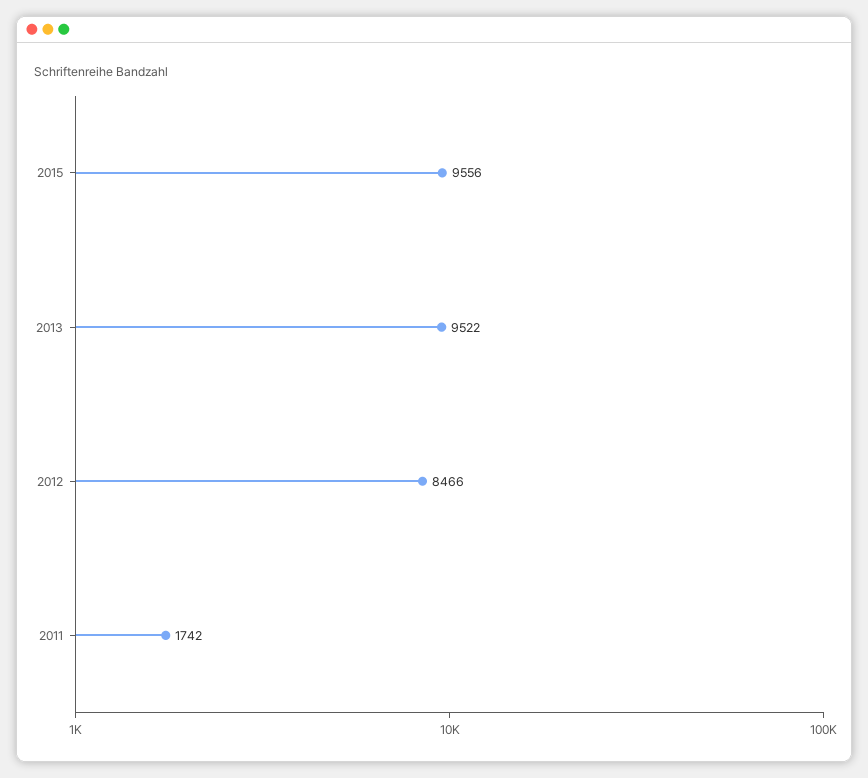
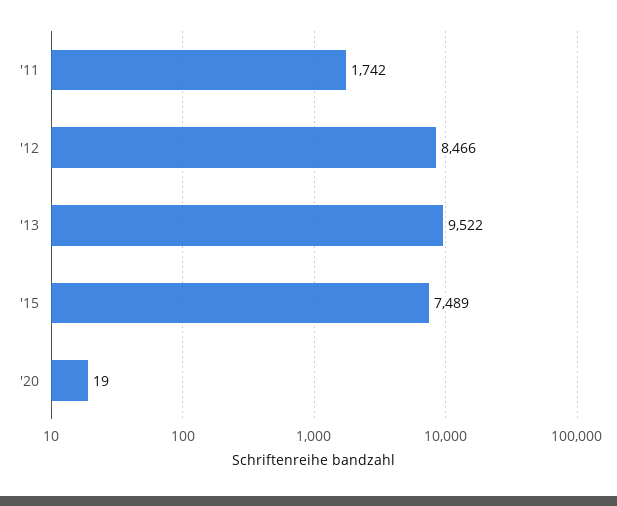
2015: 9556 -> 7489
'20: none -> 19

